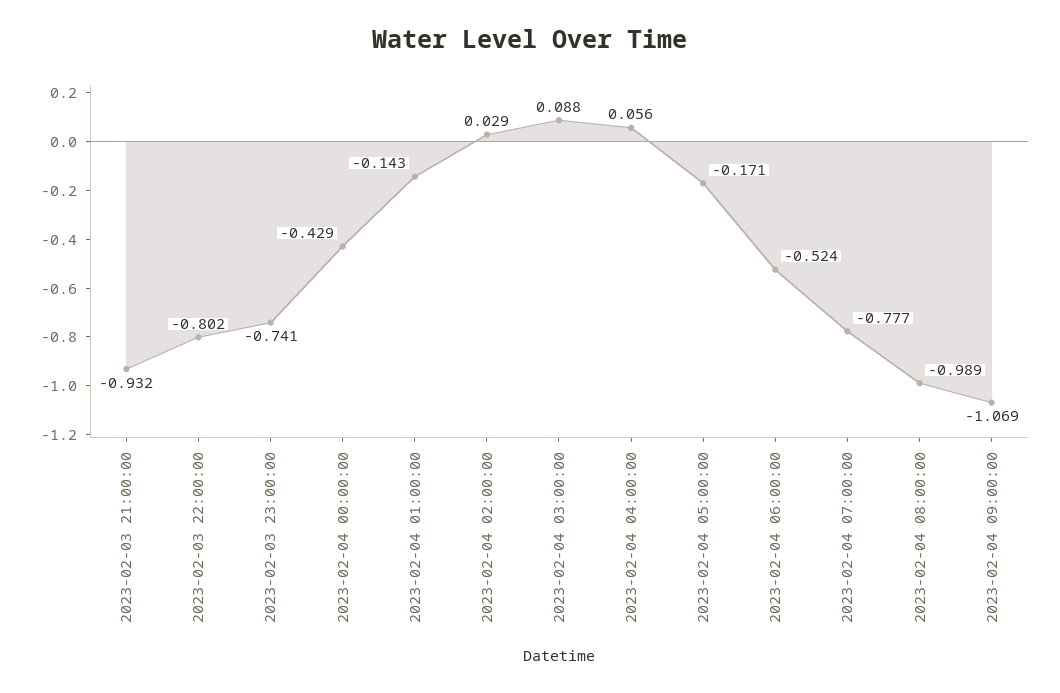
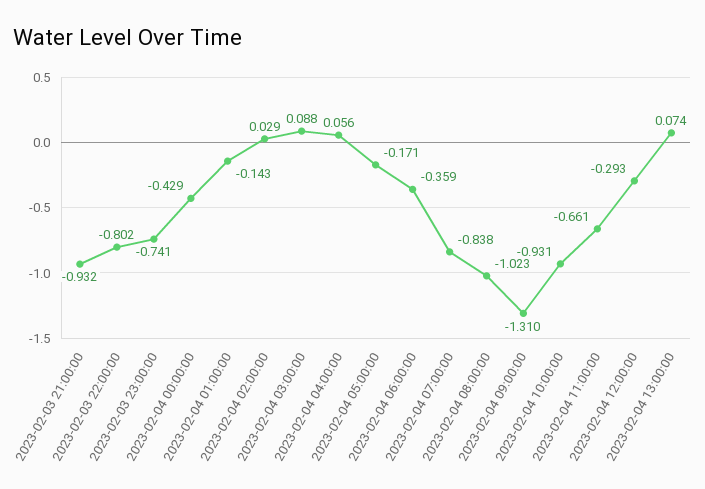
2023-02-04 06:00:00: -0.524 -> -0.359
2023-02-04 07:00:00: -0.777 -> -0.838
2023-02-04 08:00:00: -0.989 -> -1.023
2023-02-04 09:00:00: -1.069 -> -1.31
2023-02-04 10:00:00: none -> -0.931
2023-02-04 11:00:00: none -> -0.661
2023-02-04 12:00:00: none -> -0.293
2023-02-04 13:00:00: none -> 0.074

